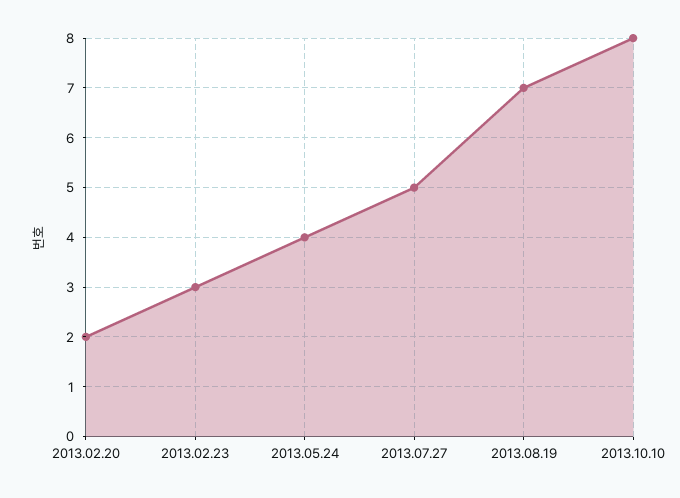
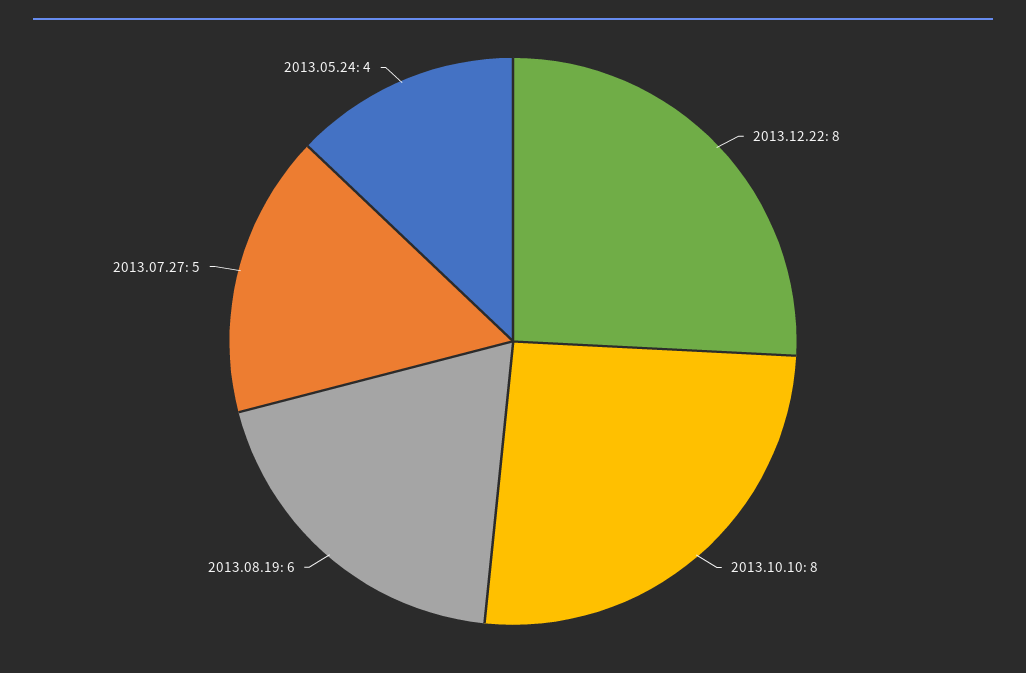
2013.02.20: 2 -> none
2013.02.23: 3 -> none
2013.08.19: 7 -> 6
2013.12.22: none -> 8

